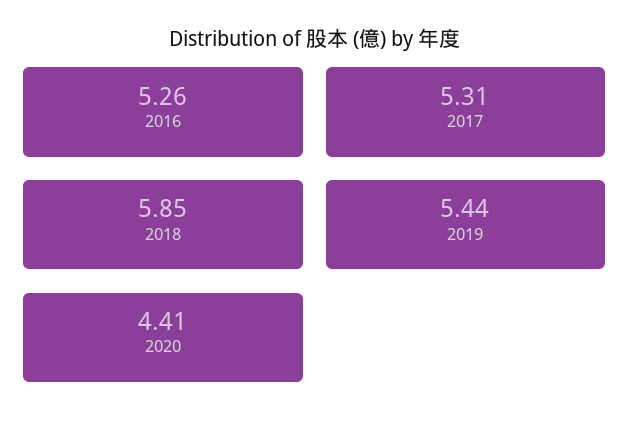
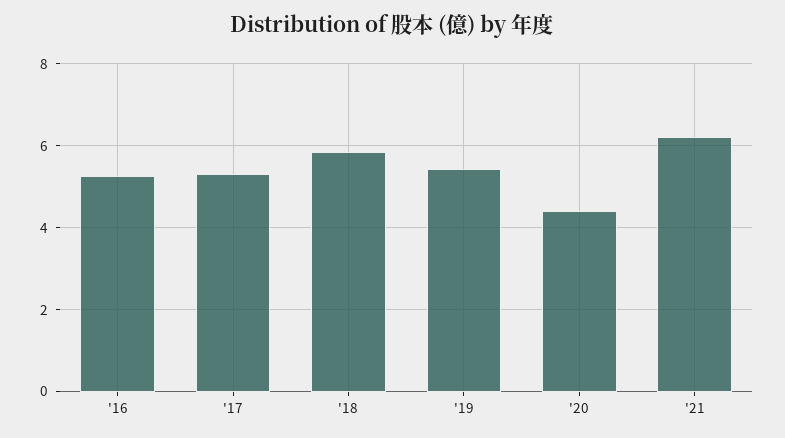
'21: none -> 6.2

